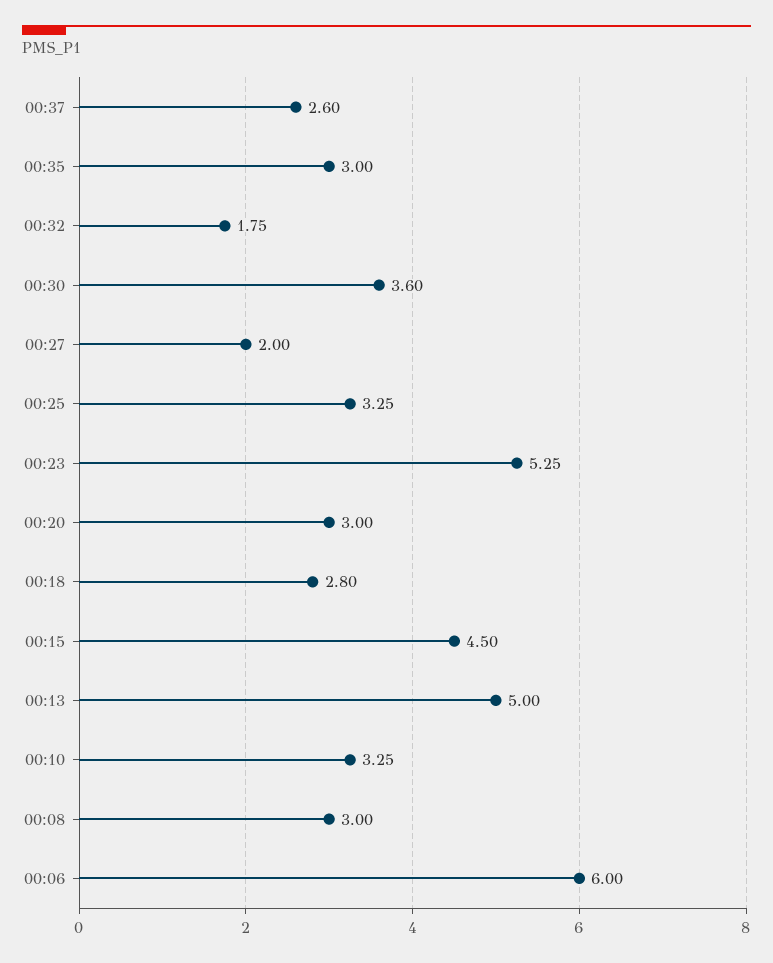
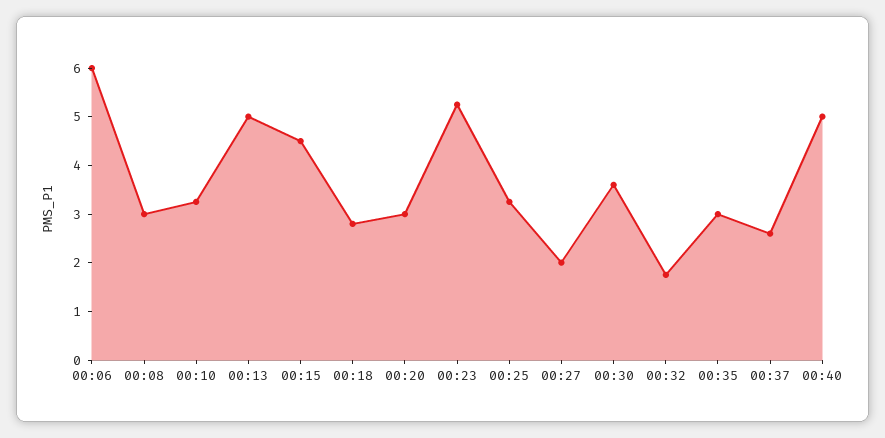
00:40: none -> 5

